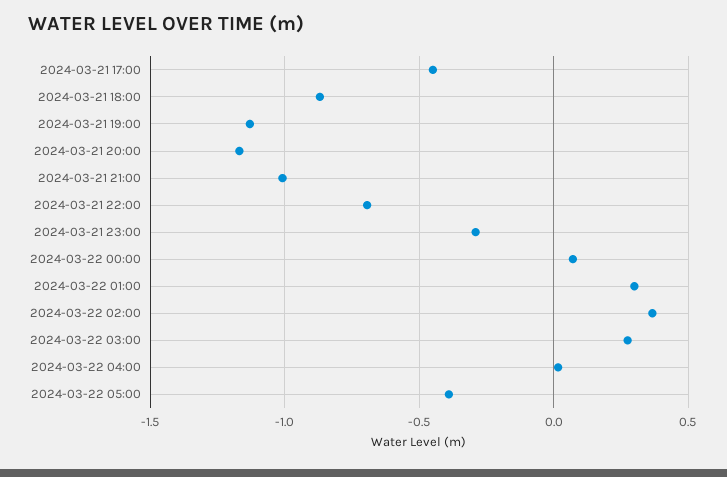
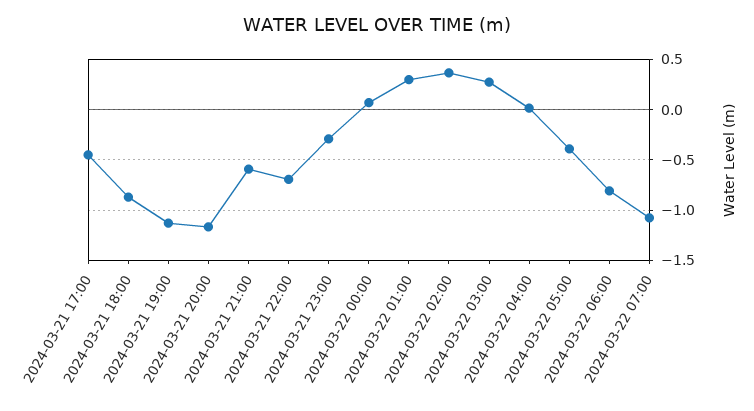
2024-03-21 21:00: -1 -> -0.6
2024-03-22 06:00: none -> -0.8
2024-03-22 07:00: none -> -1.1

